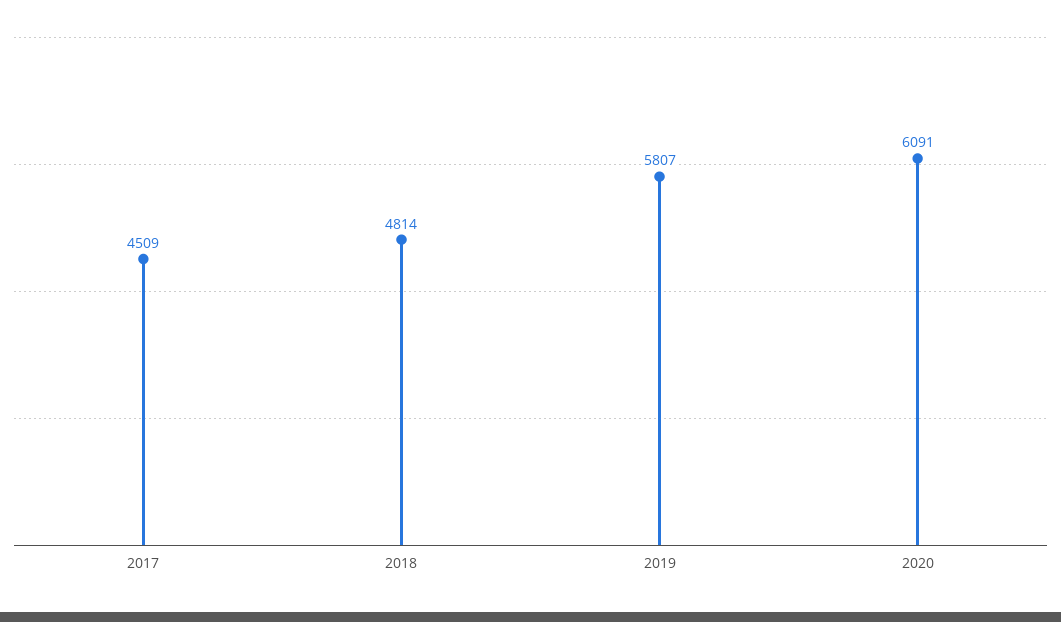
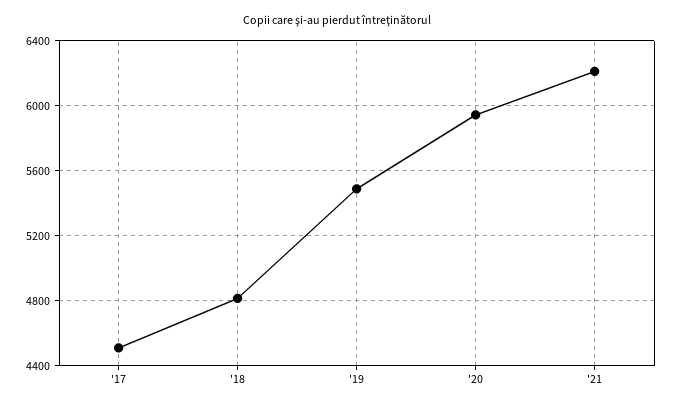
2019: 5807 -> 5500
2020: 6091 -> 5950
'21: none -> 6200

